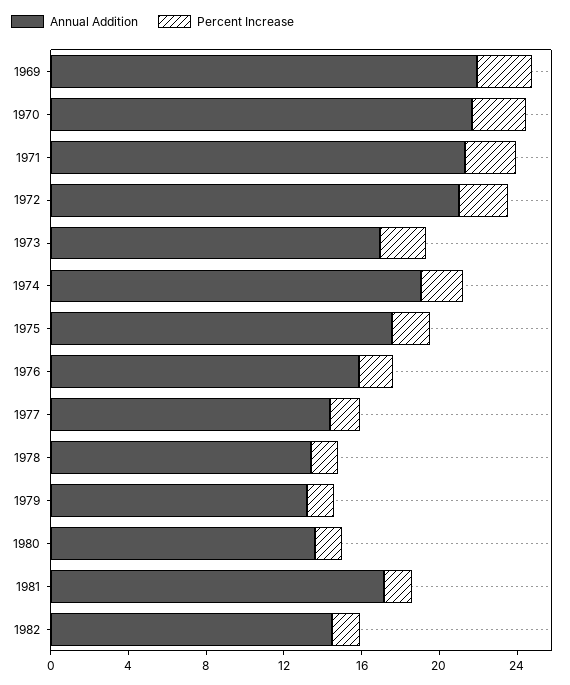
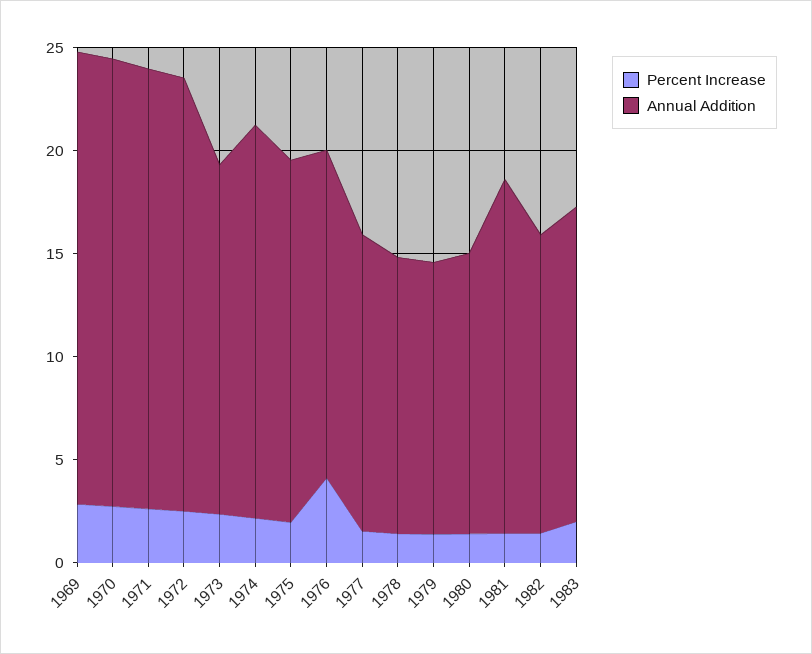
Percent Increase, 1976: 2 -> 4
Percent Increase, 1983: none -> 2
Annual Addition, 1983: none -> 15

